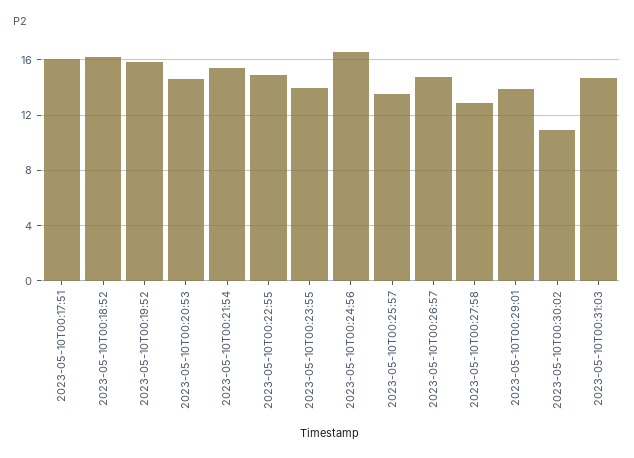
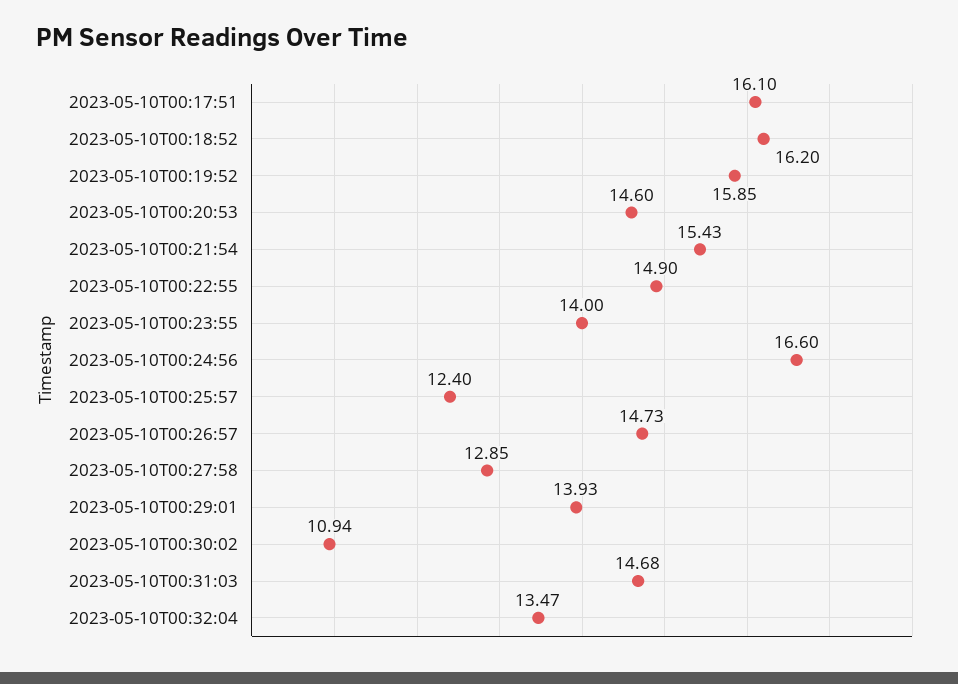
2023-05-10T00:25:57: 13.5 -> 12.4
2023-05-10T00:32:04: none -> 13.47

